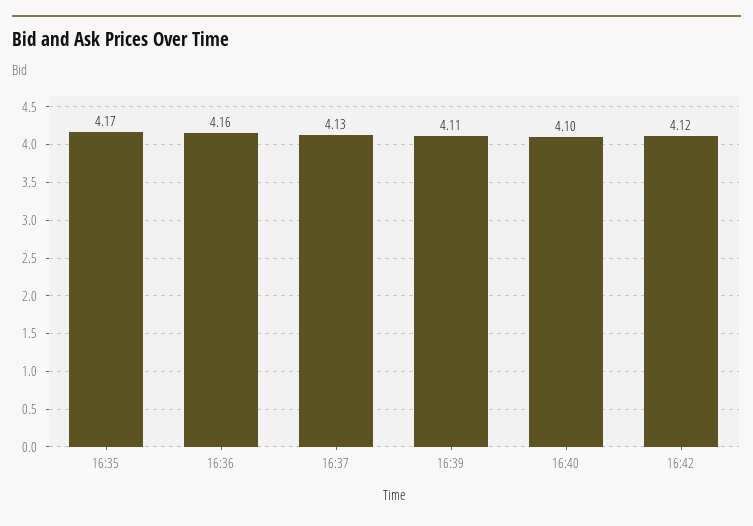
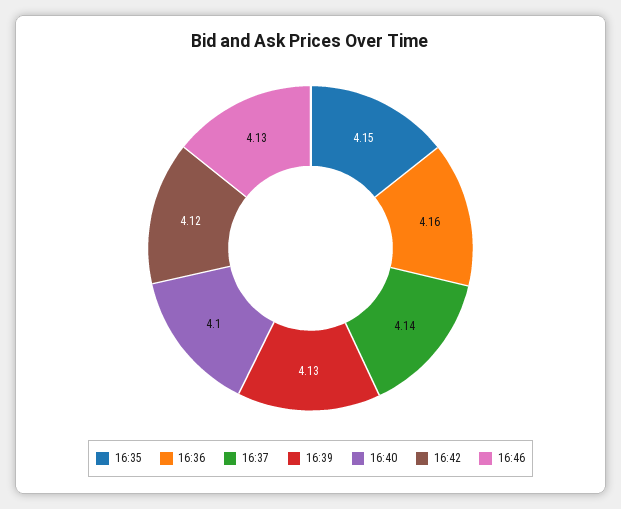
16:35: 4.17 -> 4.15
16:37: 4.13 -> 4.14
16:39: 4.11 -> 4.13
16:46: none -> 4.13

